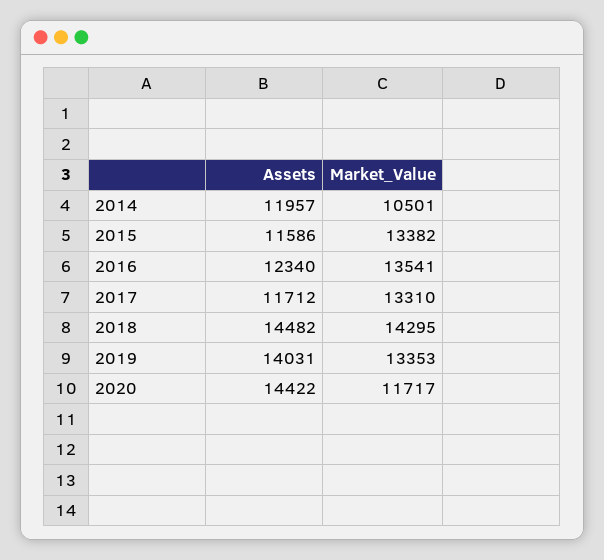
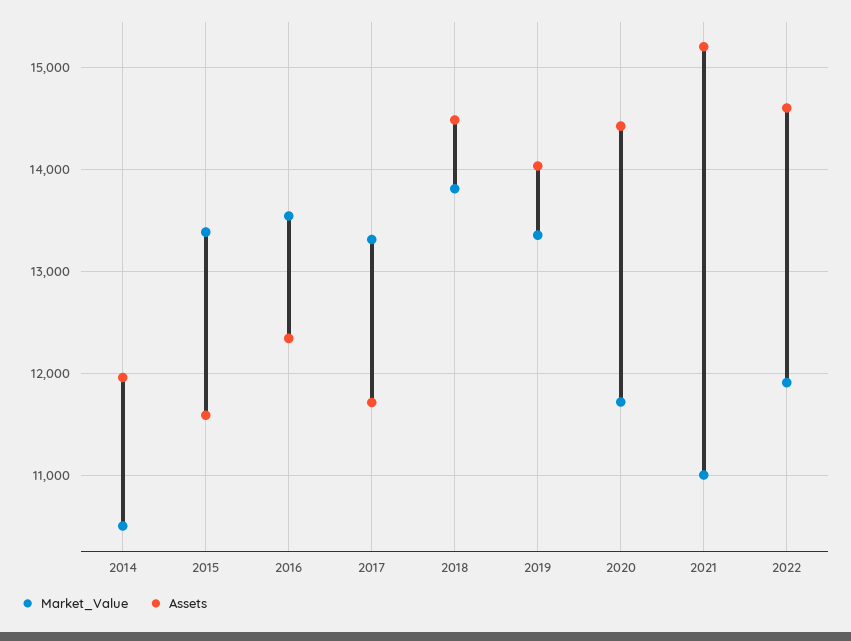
Market_Value, 2018: 14295 -> 13800
Market_Value, 2021: none -> 11000
Assets, 2021: none -> 15200
Market_Value, 2022: none -> 11900
Assets, 2022: none -> 14600

